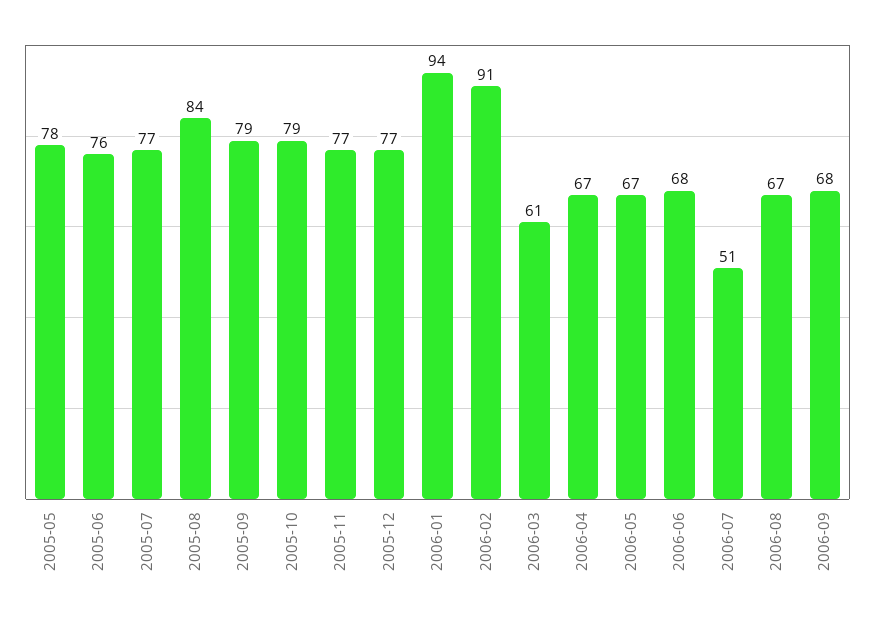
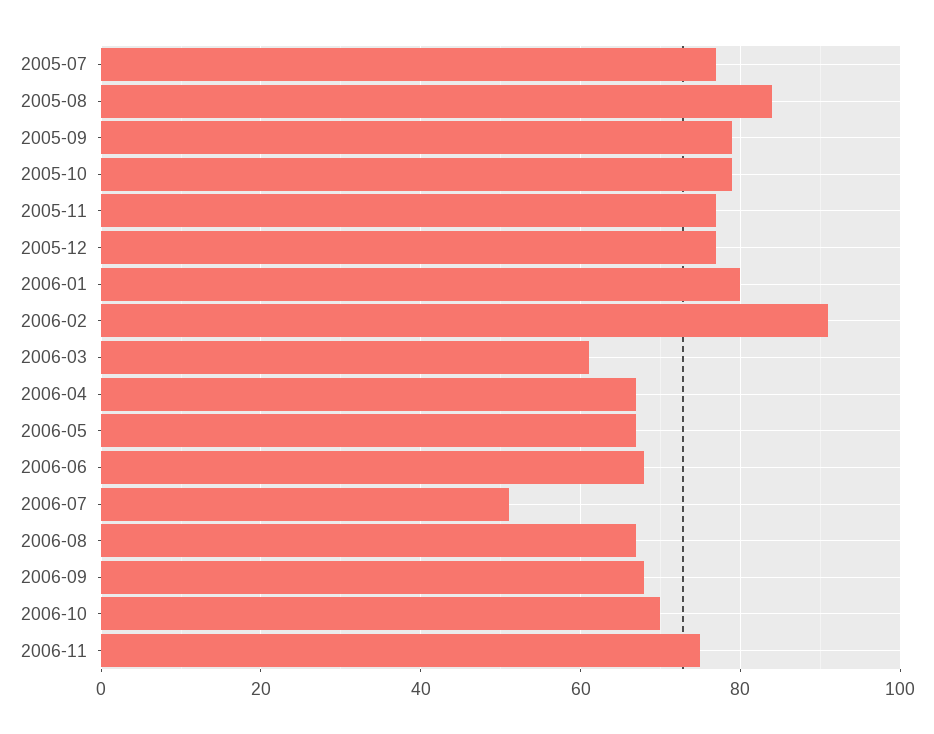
2005-05: 78 -> none
2005-06: 76 -> none
2006-01: 94 -> 80
2006-10: none -> 70
2006-11: none -> 75

